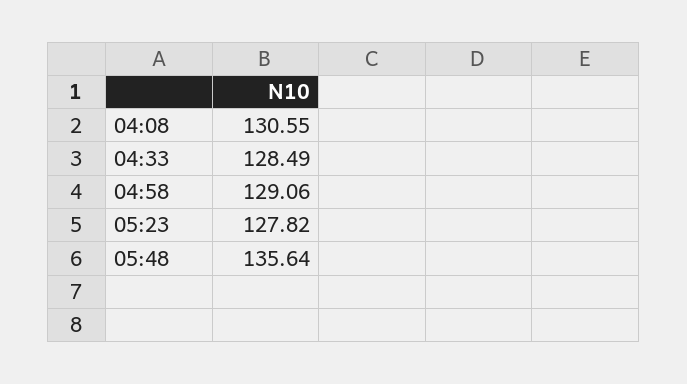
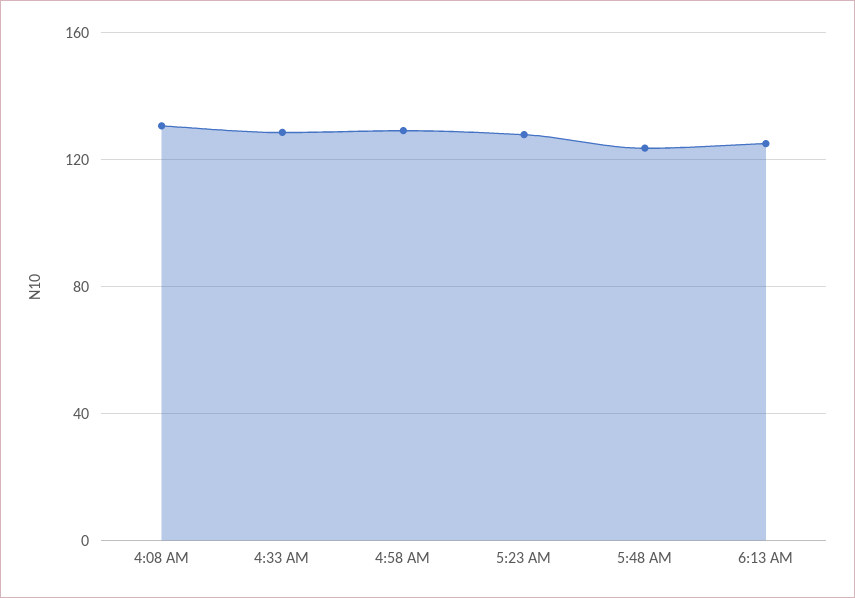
05:48: 135.64 -> 125
6:13 AM: none -> 125

